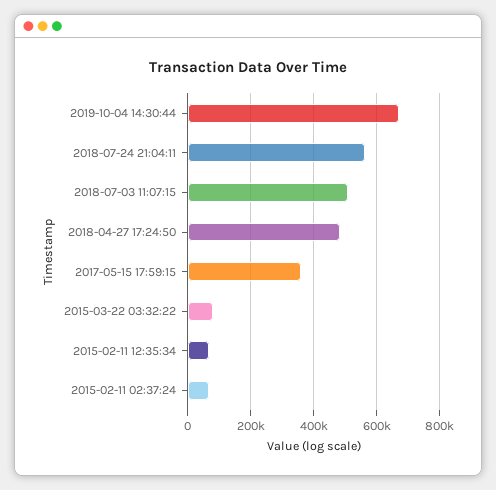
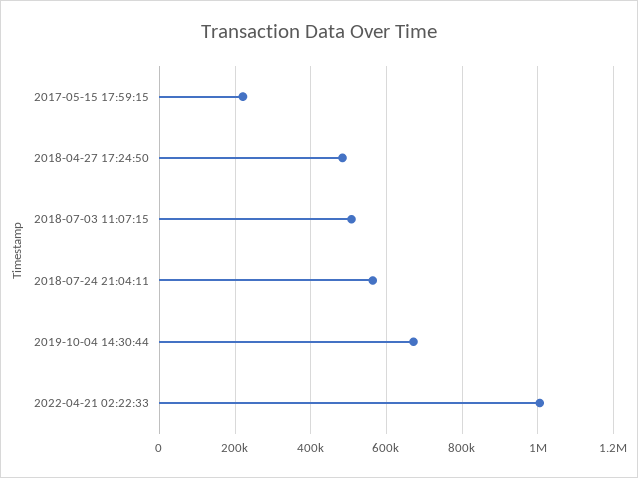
2017-05-15 17:59:15: 360000 -> 220000
2015-03-22 03:32:22: 80000 -> none
2015-02-11 12:35:34: 60000 -> none
2015-02-11 02:37:24: 60000 -> none
2022-04-21 02:22:33: none -> 1000000

